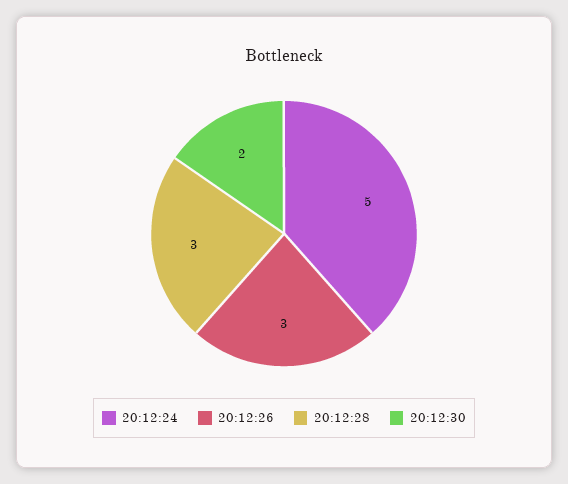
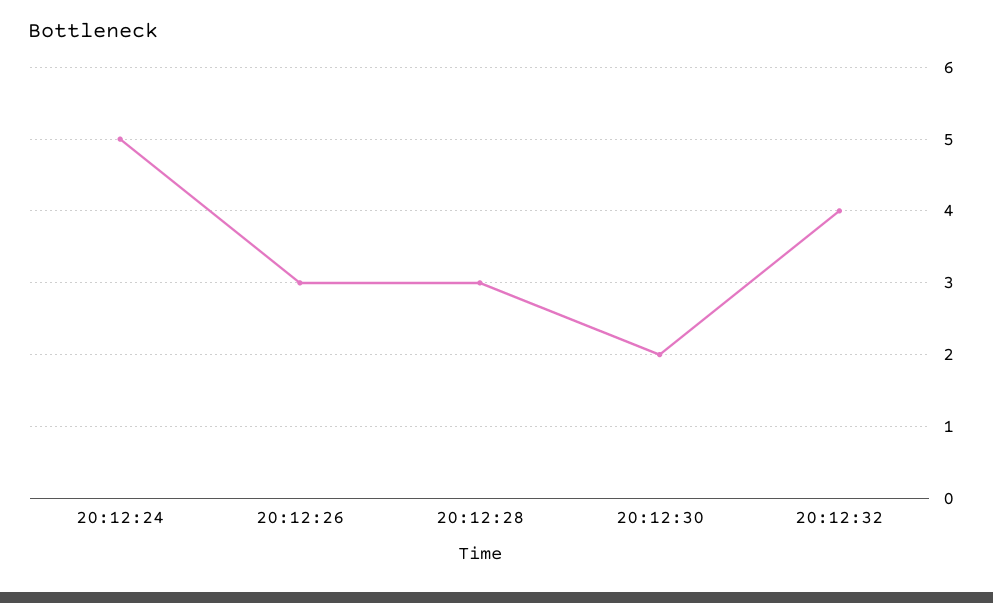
20:12:32: none -> 4

